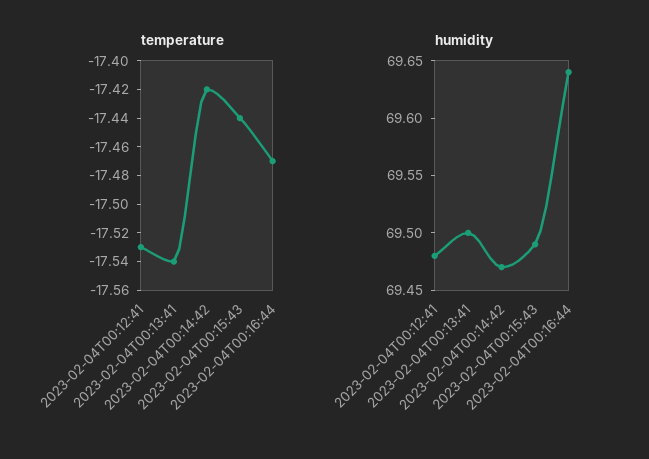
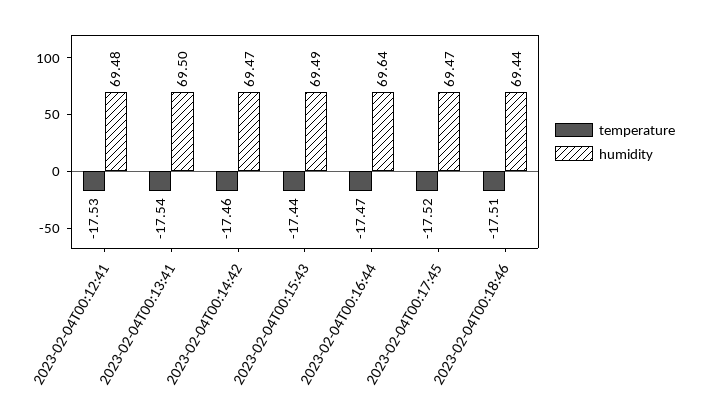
temperature, 2023-02-04T00:14:42: -17.42 -> -17.46
temperature, 2023-02-04T00:17:45: none -> -17.52
humidity, 2023-02-04T00:17:45: none -> 69.47
temperature, 2023-02-04T00:18:46: none -> -17.51
humidity, 2023-02-04T00:18:46: none -> 69.44

